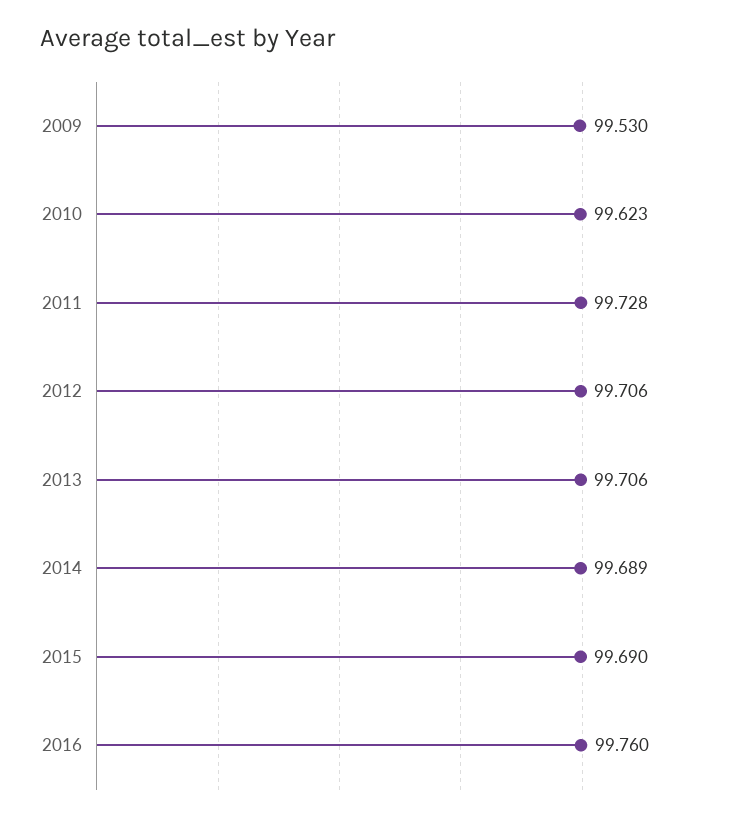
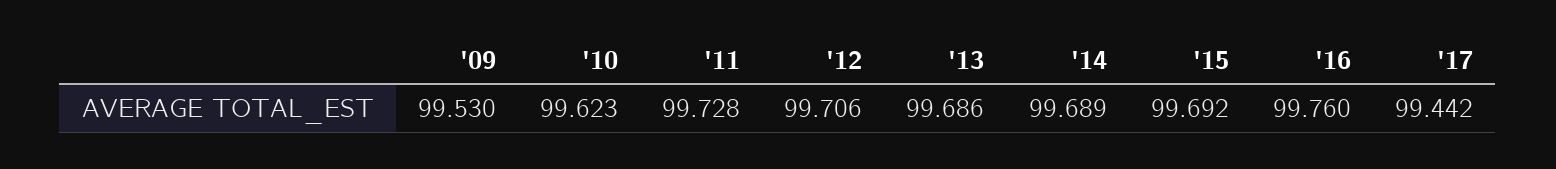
2013: 99.706 -> 99.686
2015: 99.69 -> 99.692
'17: none -> 99.442

